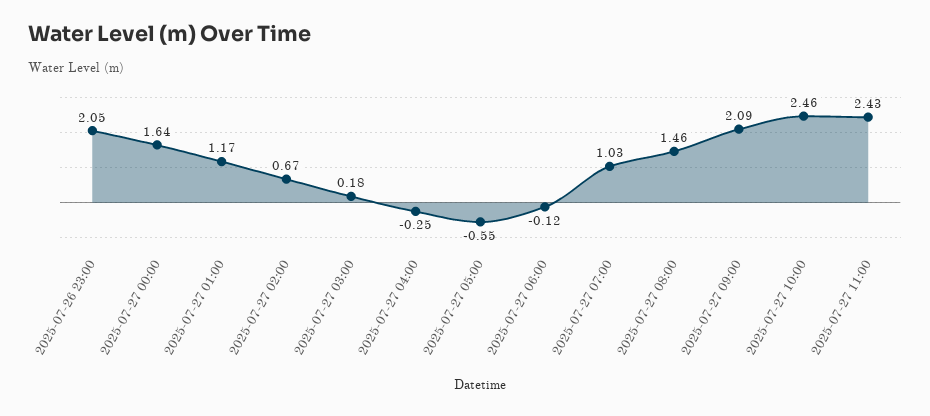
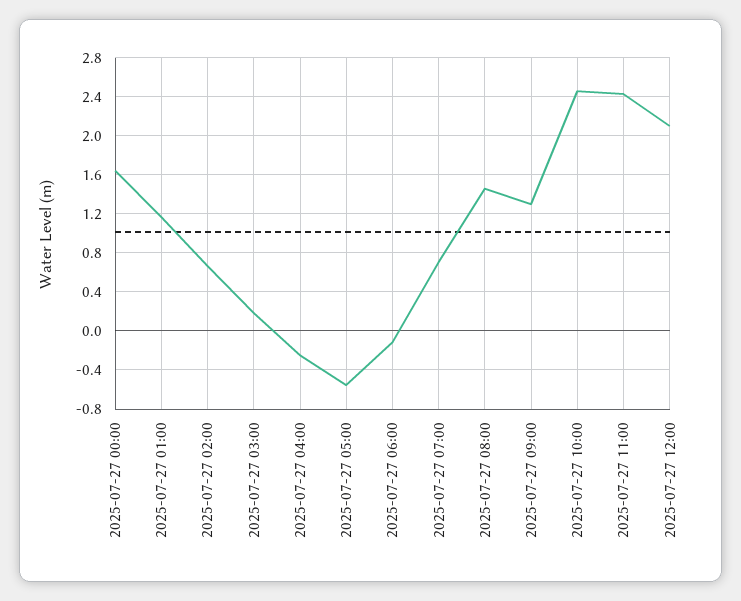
2025-07-26 23:00: 2.05 -> none
2025-07-27 07:00: 1.03 -> 0.7
2025-07-27 09:00: 2.09 -> 1.3
2025-07-27 12:00: none -> 2.1

